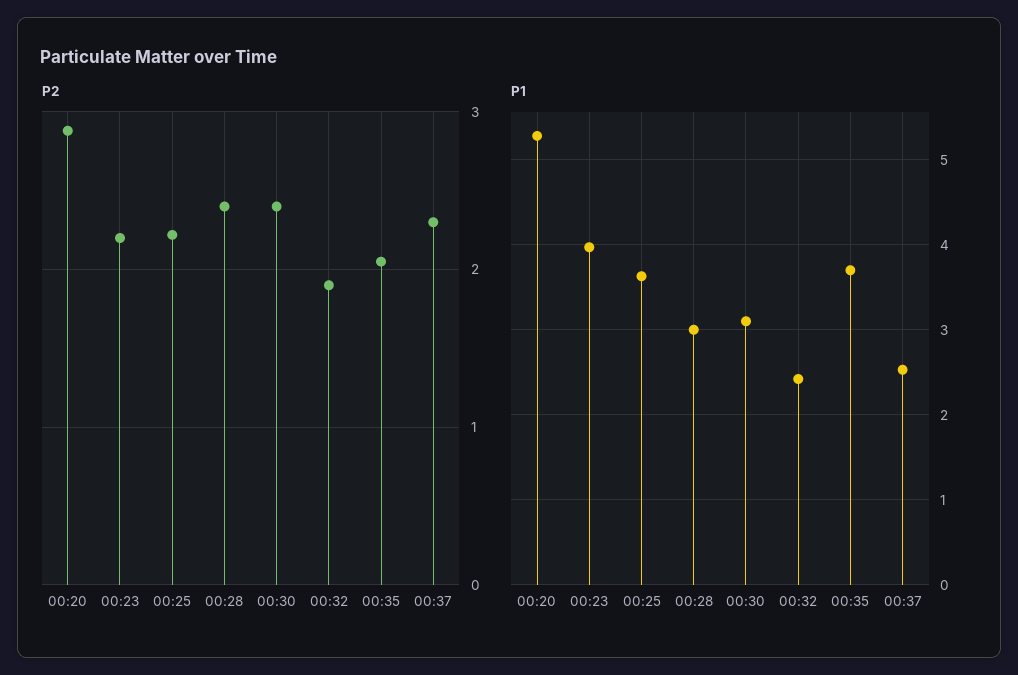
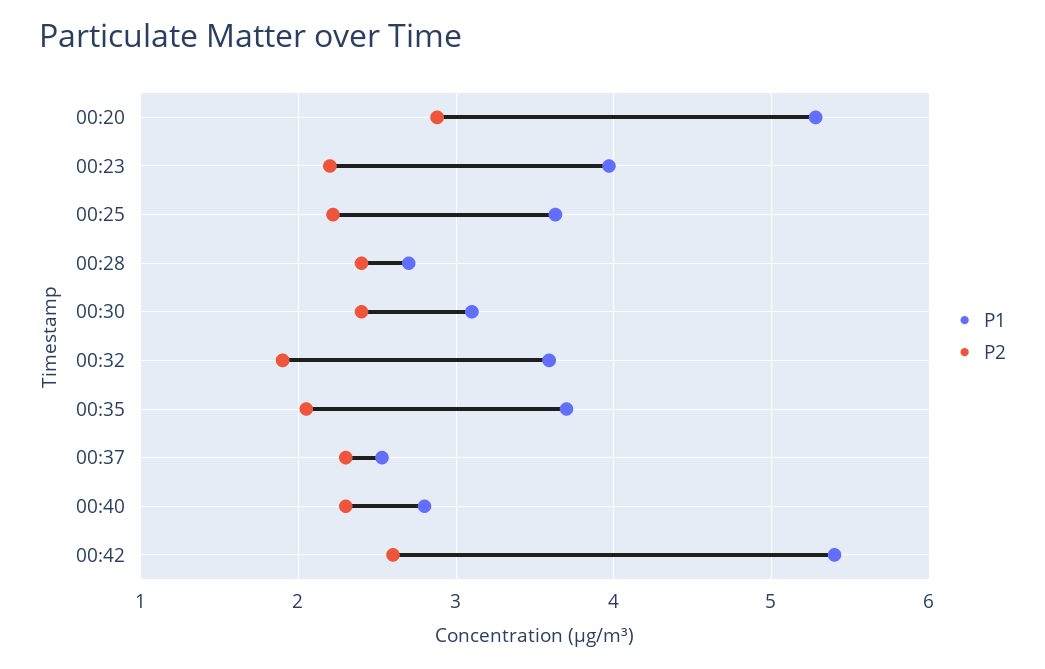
P1, 00:28: 3 -> 2.7
P1, 00:32: 2.4 -> 3.6
P1, 00:40: none -> 2.8
P2, 00:40: none -> 2.3
P1, 00:42: none -> 5.4
P2, 00:42: none -> 2.6

